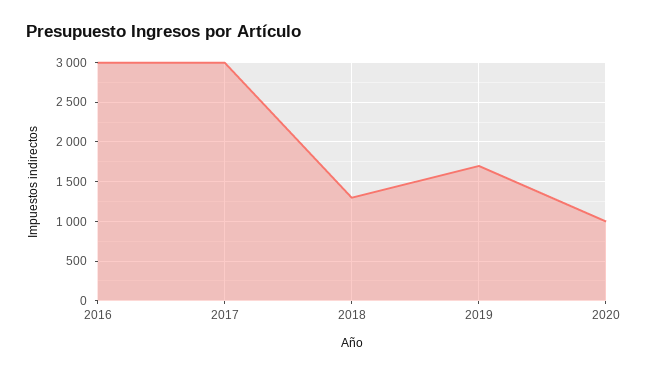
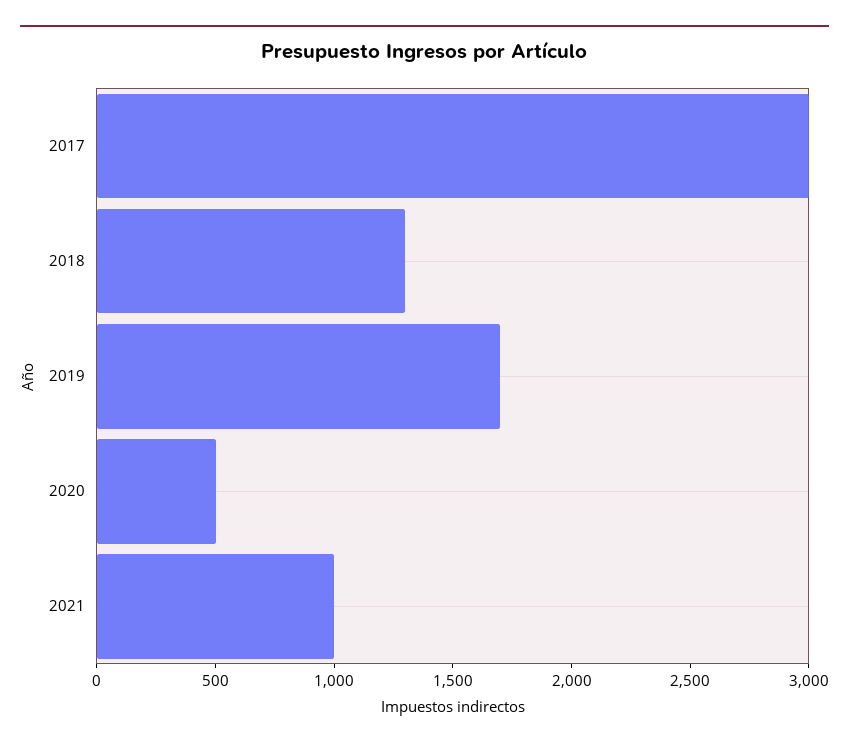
2016: 3000 -> none
2020: 1000 -> 500
2021: none -> 1000

